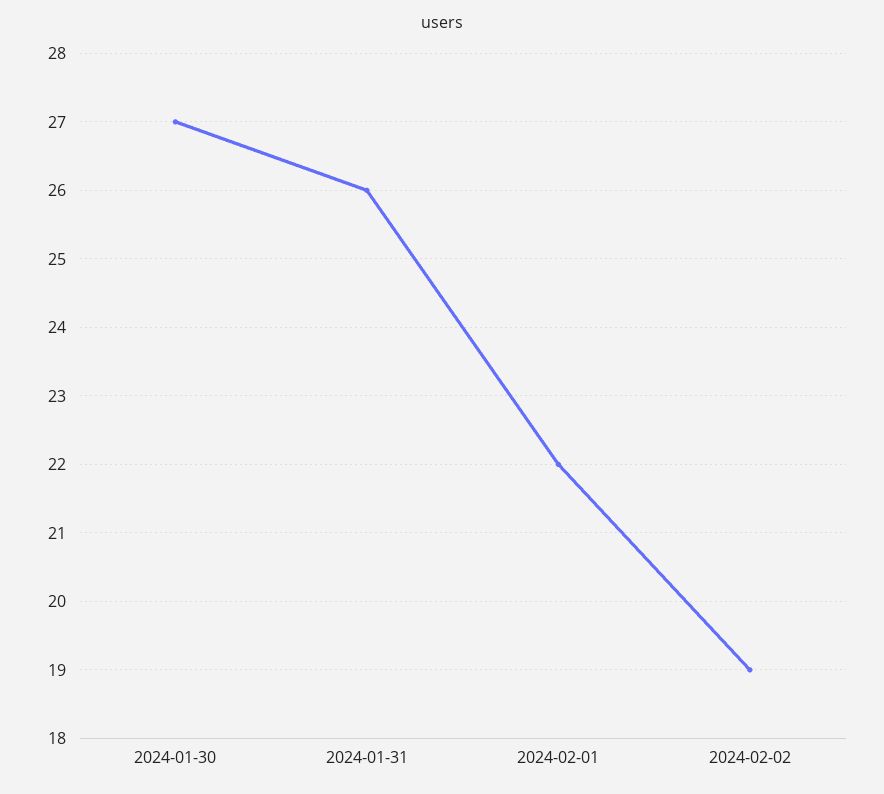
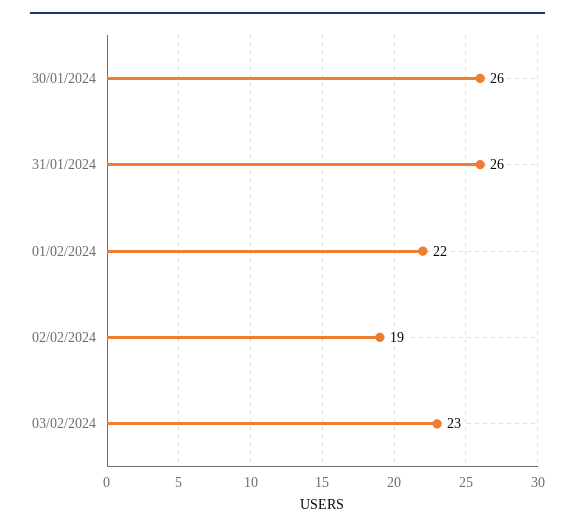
2024-01-30: 27 -> 26
03/02/2024: none -> 23

